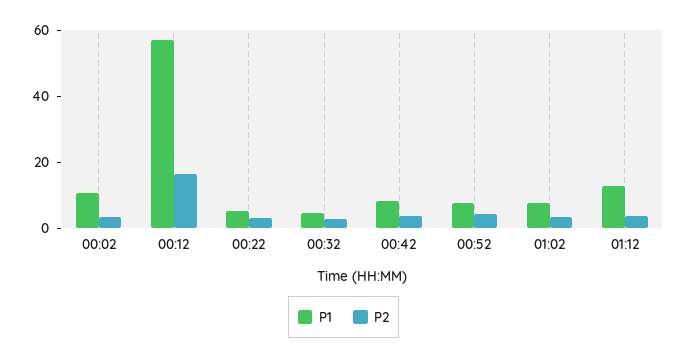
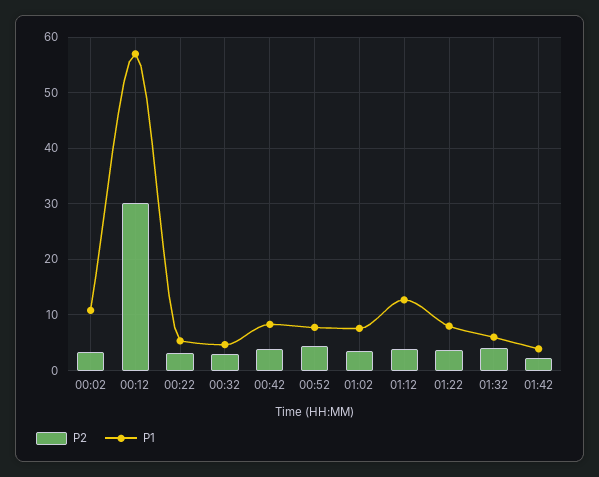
P2, 00:12: 15 -> 30
P2, 01:22: none -> 4
P1, 01:22: none -> 8
P2, 01:32: none -> 4
P1, 01:32: none -> 6
P2, 01:42: none -> 2
P1, 01:42: none -> 4

